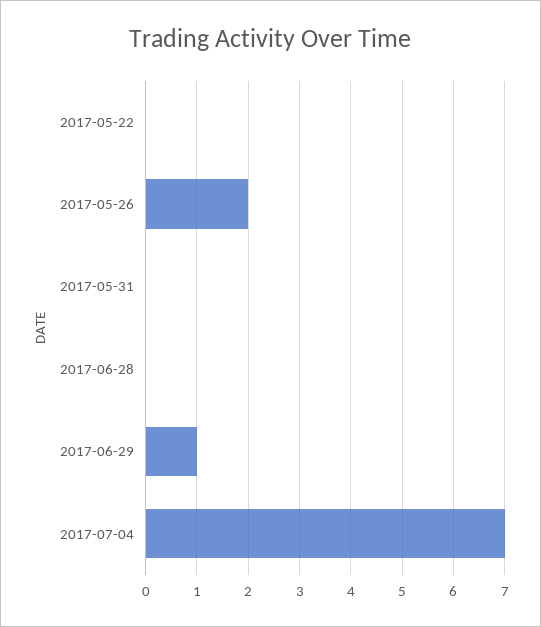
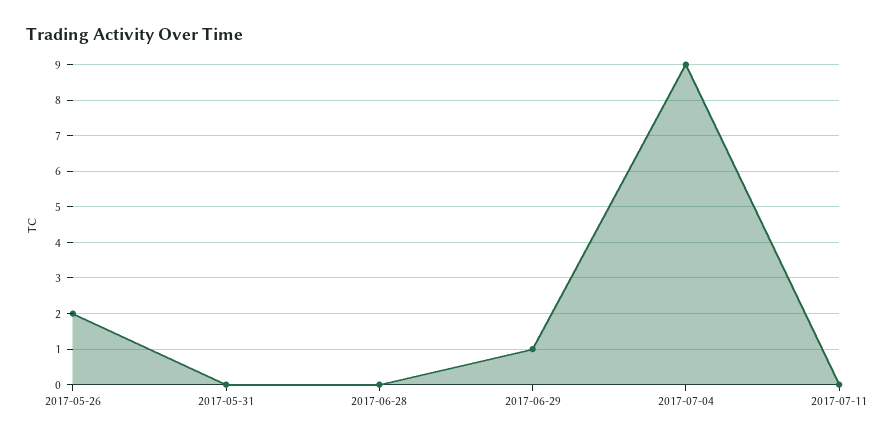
2017-05-22: 0 -> none
2017-07-04: 7 -> 9
2017-07-11: none -> 0

